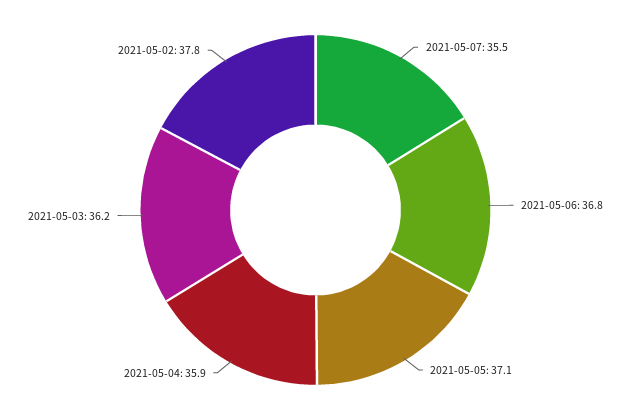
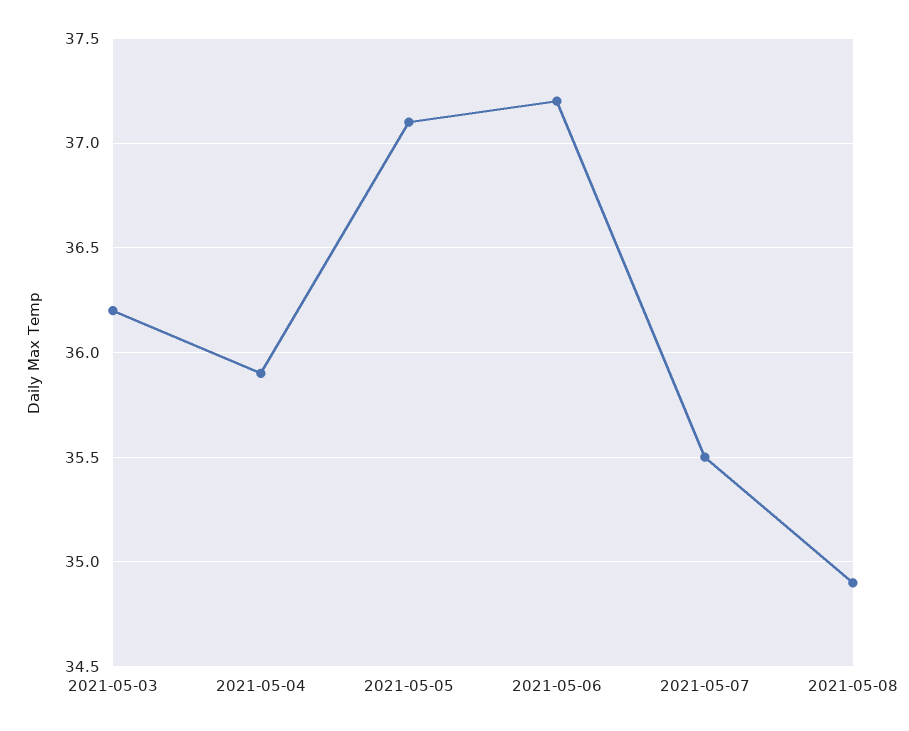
2021-05-06: 36.8 -> 37.2
2021-05-02: 37.8 -> none
2021-05-08: none -> 34.9

